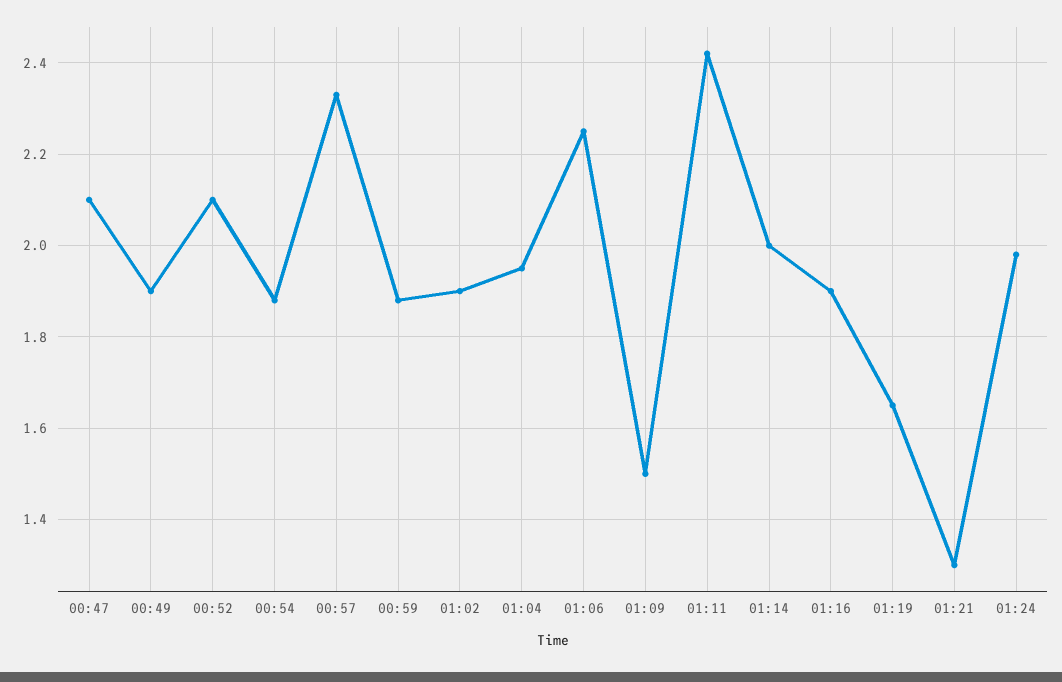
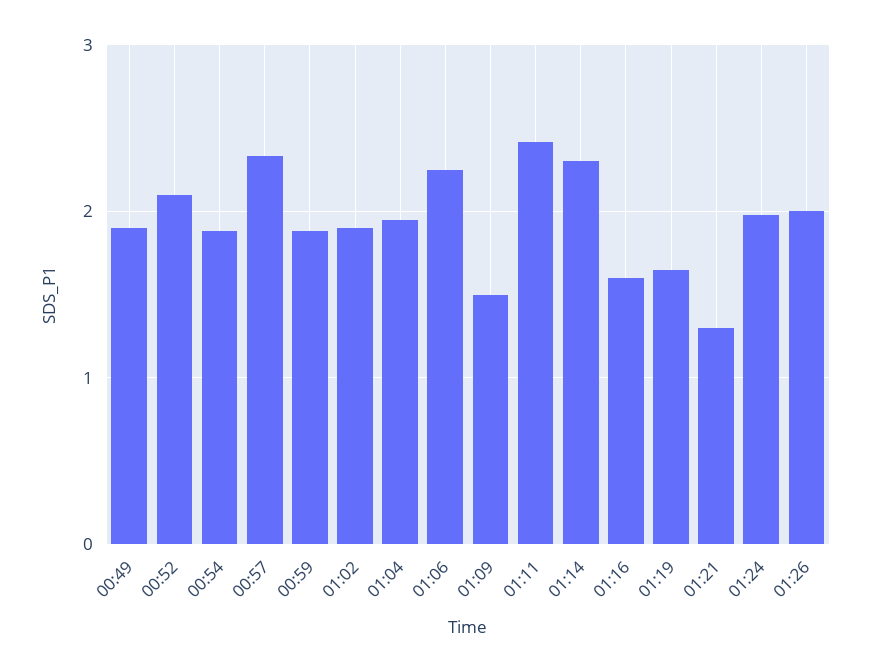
00:47: 2.1 -> none
01:14: 2 -> 2.3
01:16: 1.9 -> 1.6
01:26: none -> 2

